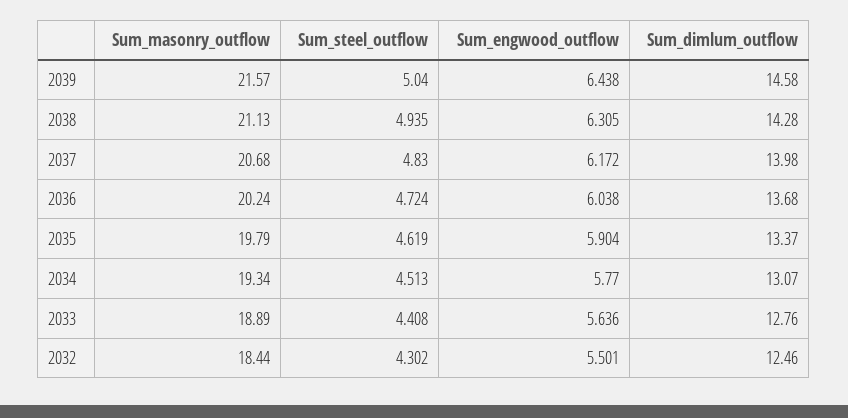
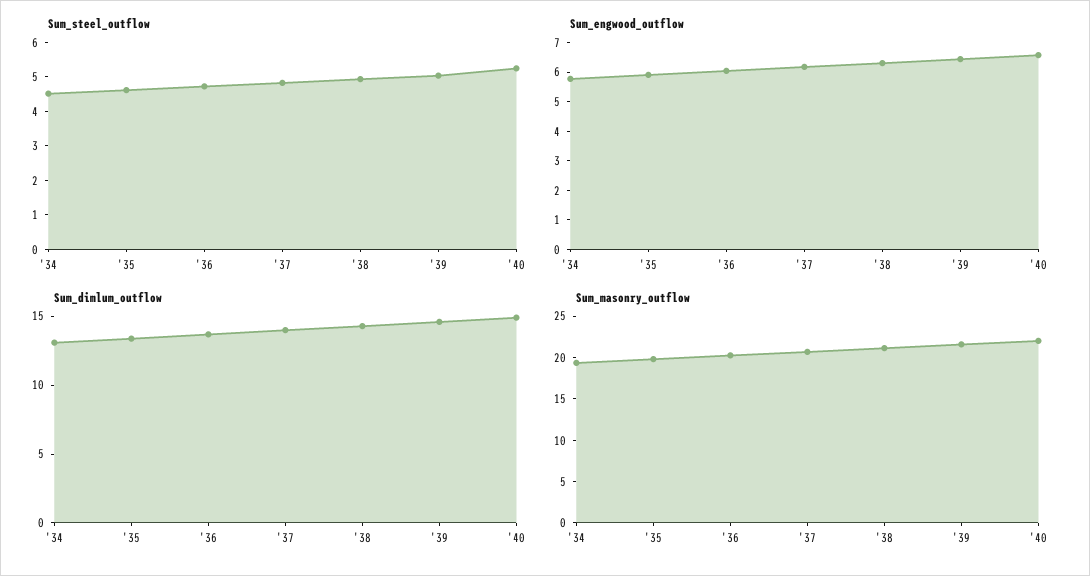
Sum_masonry_outflow, 2033: 18.89 -> none
Sum_steel_outflow, 2033: 4.408 -> none
Sum_engwood_outflow, 2033: 5.636 -> none
Sum_dimlum_outflow, 2033: 12.76 -> none
Sum_masonry_outflow, 2032: 18.44 -> none
Sum_steel_outflow, 2032: 4.302 -> none
Sum_engwood_outflow, 2032: 5.501 -> none
Sum_dimlum_outflow, 2032: 12.46 -> none
Sum_steel_outflow, '40: none -> 5.25
Sum_engwood_outflow, '40: none -> 6.5
Sum_dimlum_outflow, '40: none -> 15
Sum_masonry_outflow, '40: none -> 22

